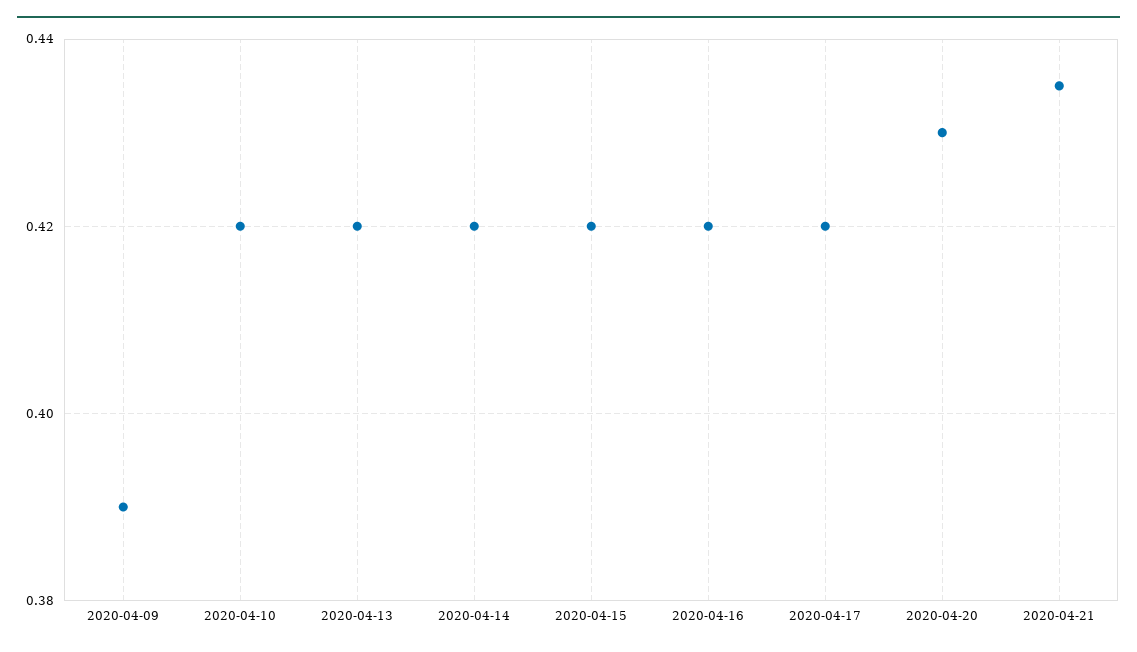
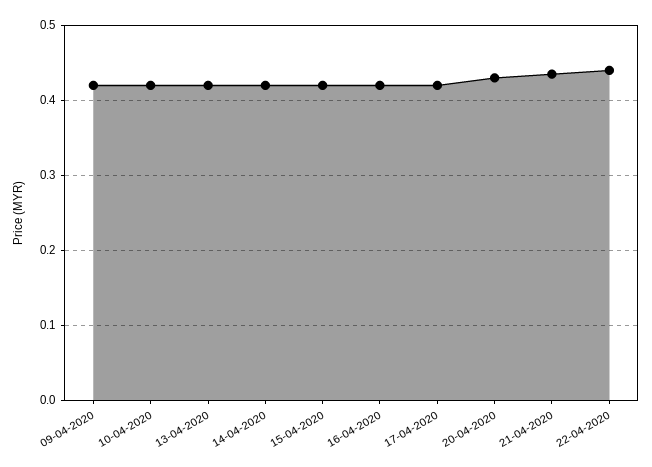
2020-04-09: 0.39 -> 0.42
22-04-2020: none -> 0.44

